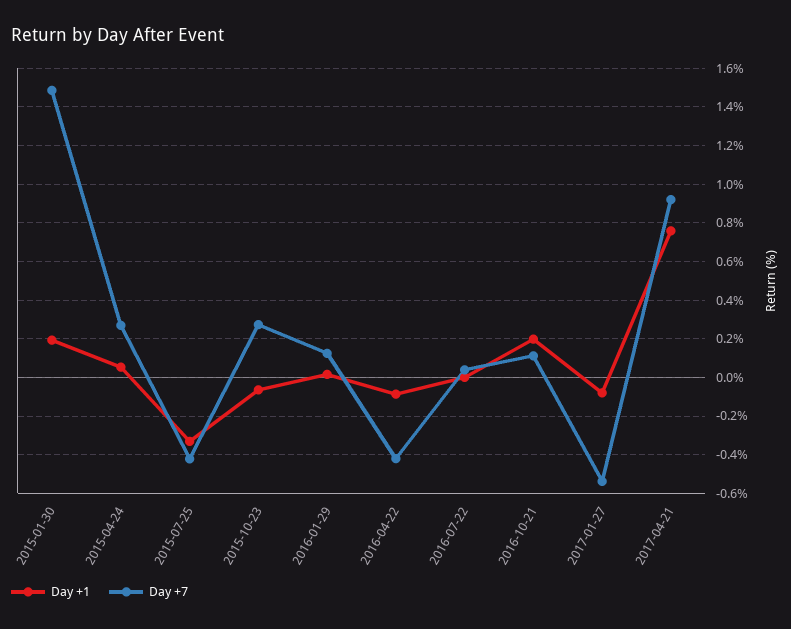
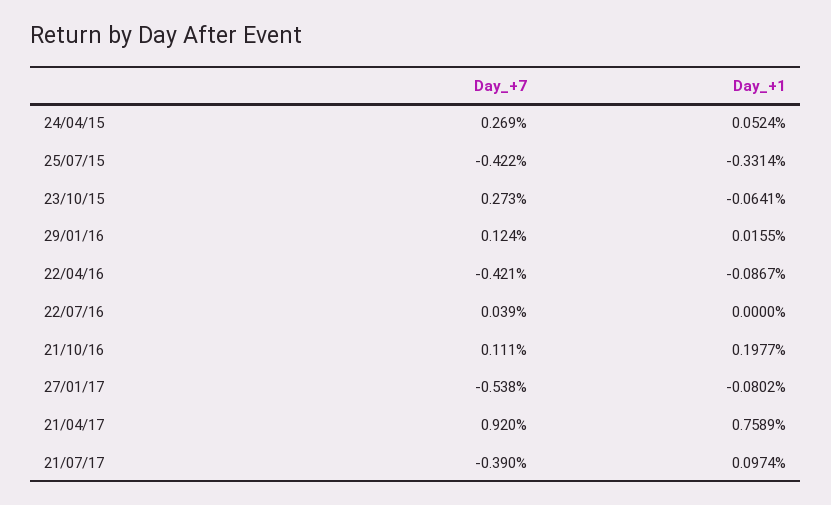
Day +1, 2015-01-30: 0.2 -> none
Day +7, 2015-01-30: 1.5 -> none
Day +7, 21/07/17: none -> -0.39
Day +1, 21/07/17: none -> 0.0974

